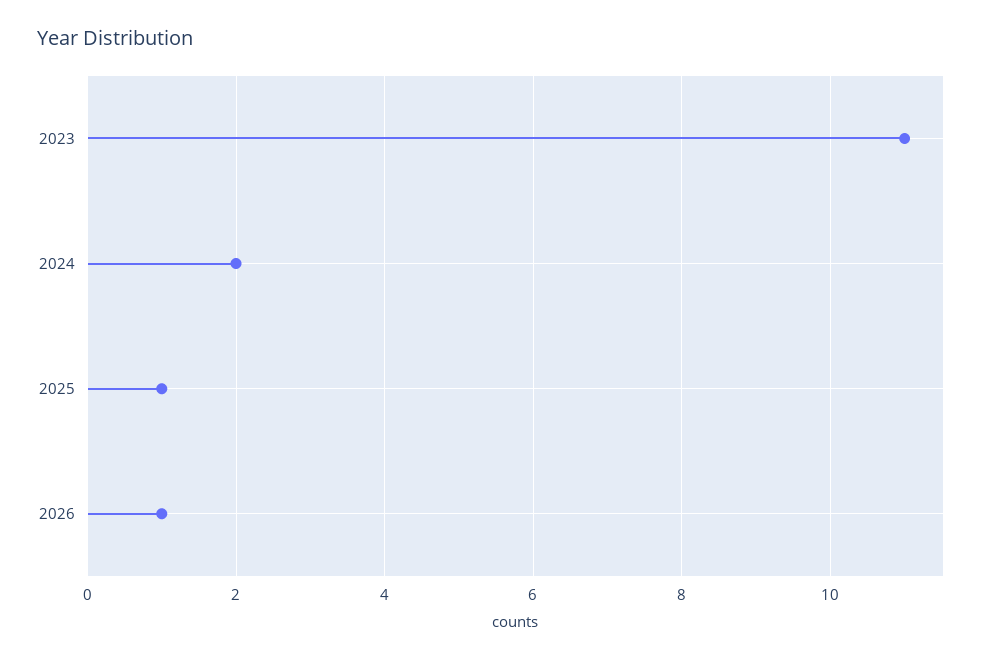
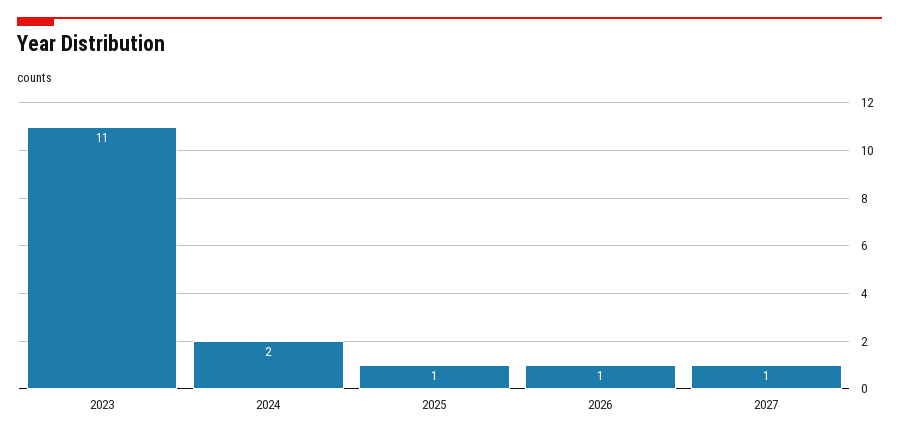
2027: none -> 1

